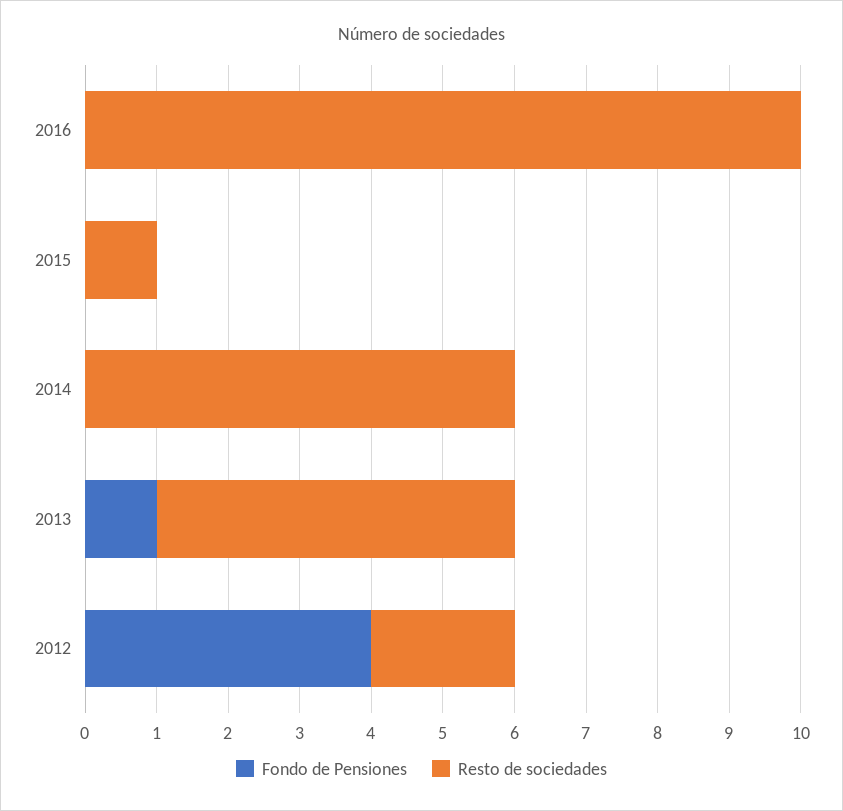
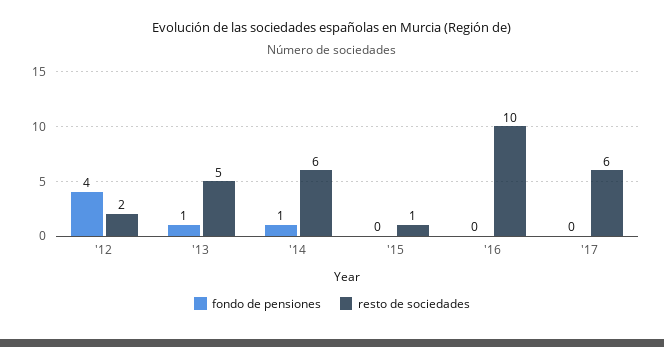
Fondo de Pensiones, 2014: 0 -> 1
Fondo de Pensiones, '17: none -> 0
Resto de sociedades, '17: none -> 6

